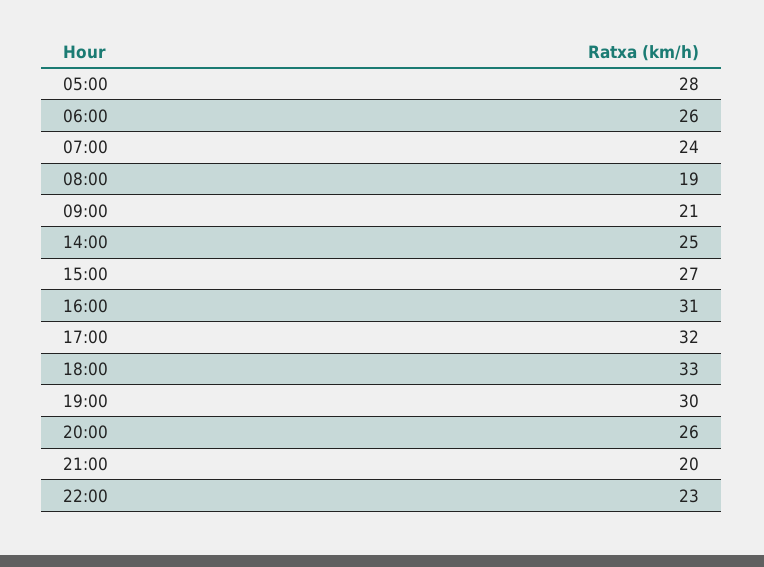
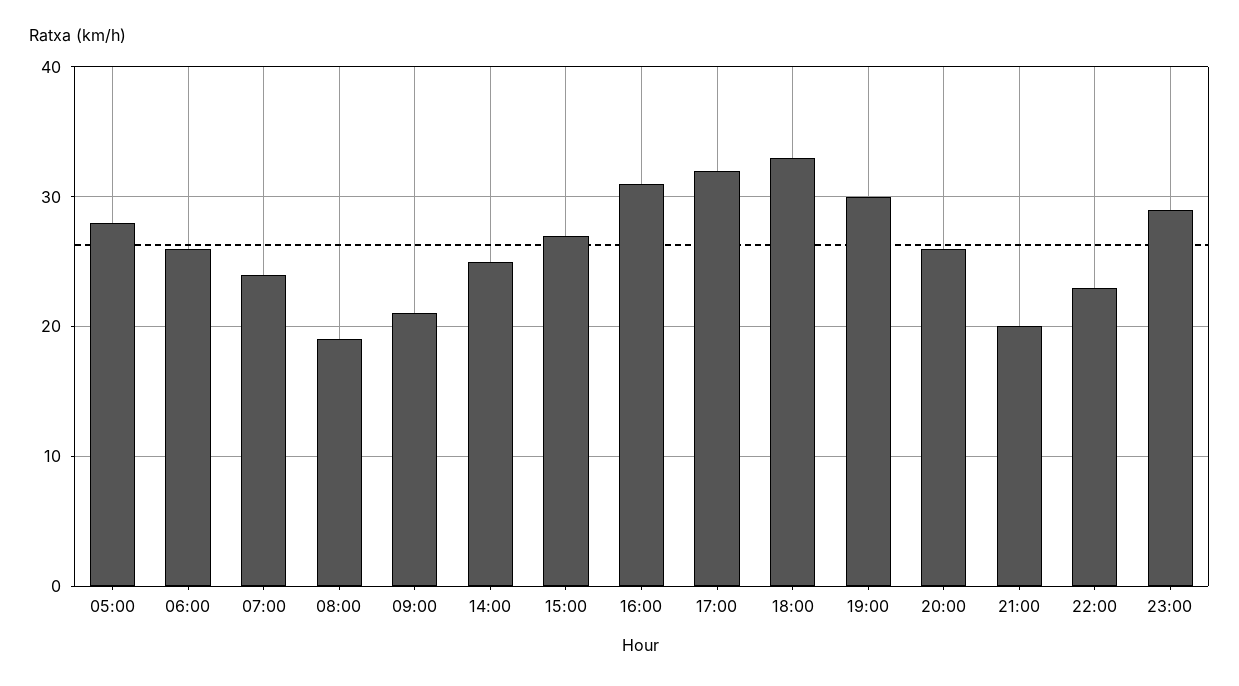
23:00: none -> 29

